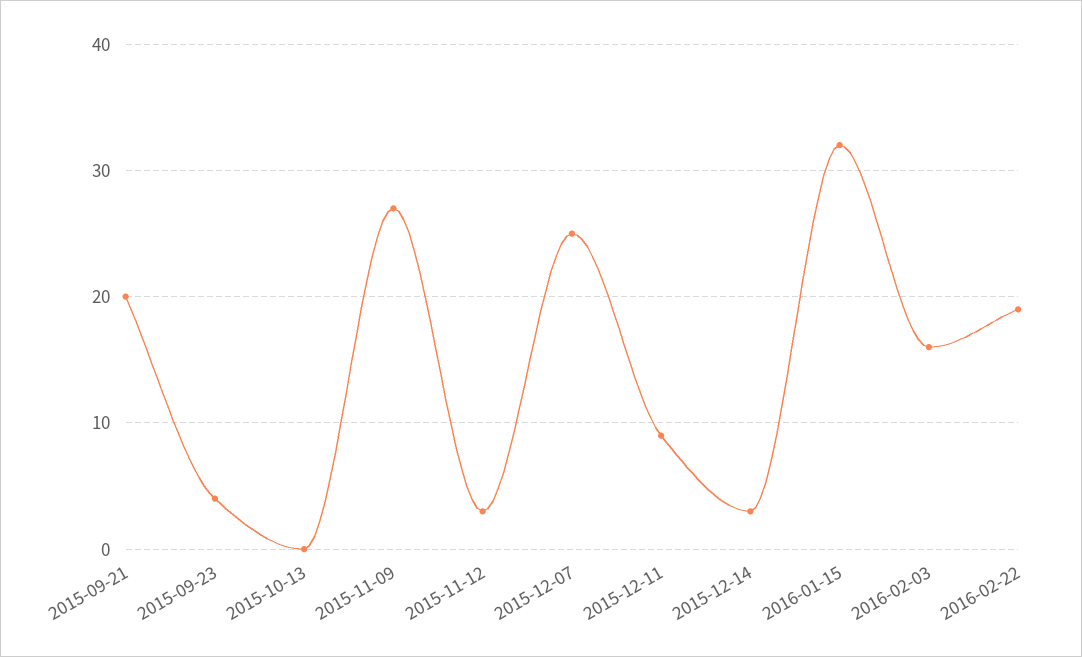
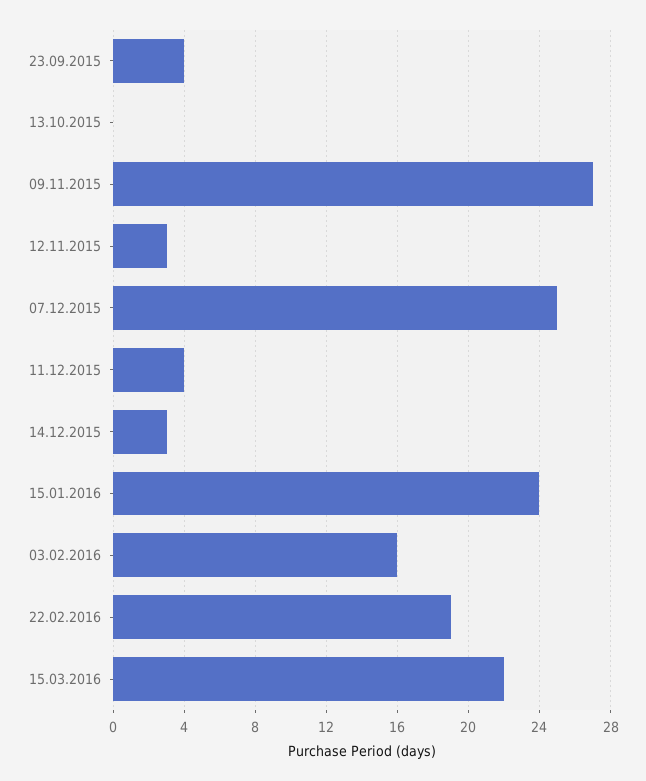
2015-09-21: 20 -> none
2015-12-11: 9 -> 4
2016-01-15: 32 -> 24
15.03.2016: none -> 22

